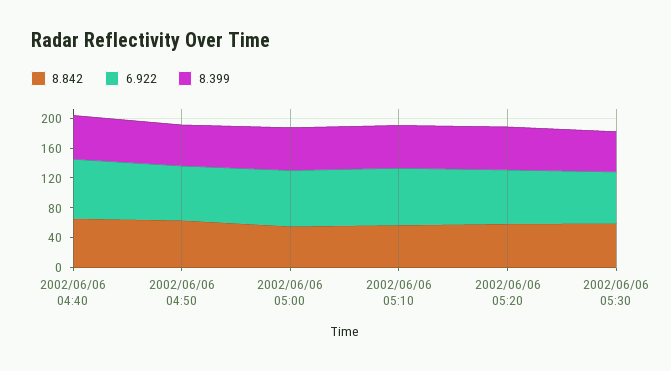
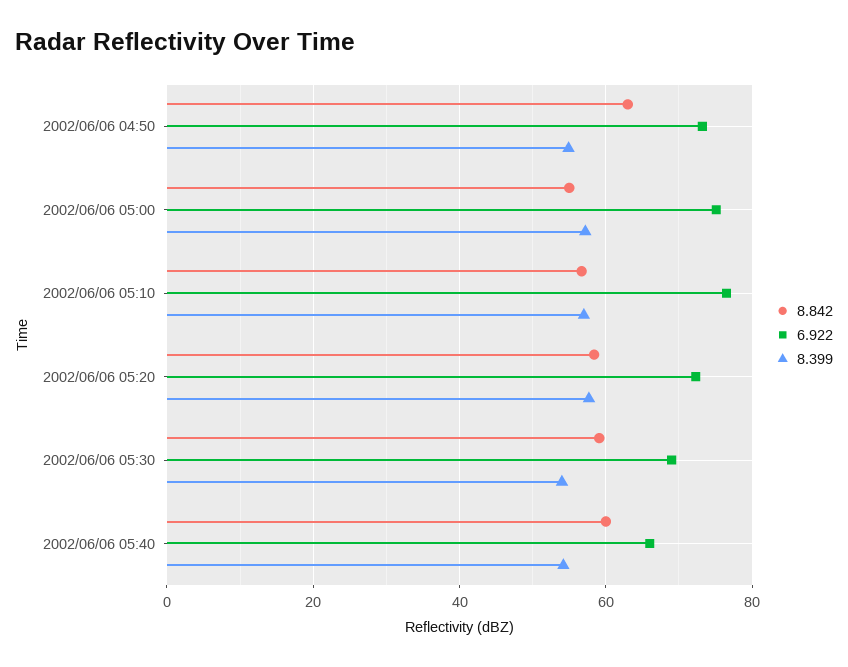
8.842, 2002/06/06 04:40: 60 -> none
6.922, 2002/06/06 04:40: 80 -> none
8.399, 2002/06/06 04:40: 60 -> none
8.842, 2002/06/06 05:40: none -> 60
6.922, 2002/06/06 05:40: none -> 66
8.399, 2002/06/06 05:40: none -> 54

